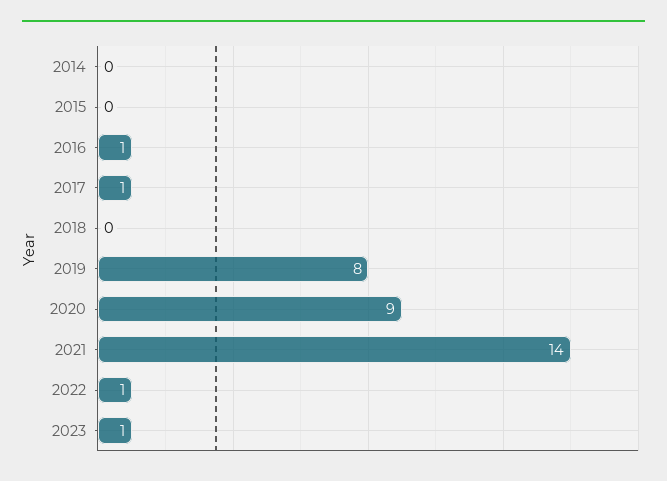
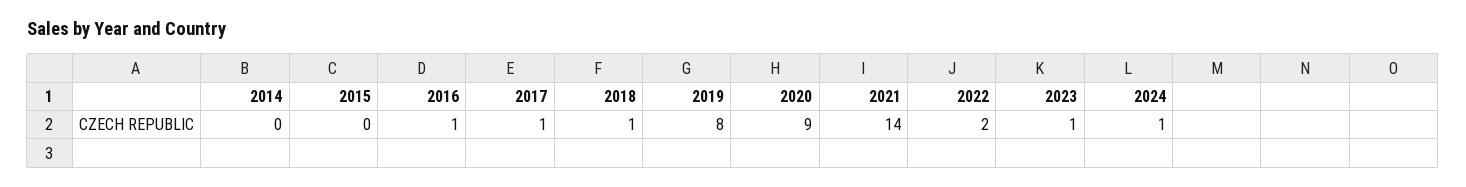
2018: 0 -> 1
2022: 1 -> 2
2024: none -> 1

